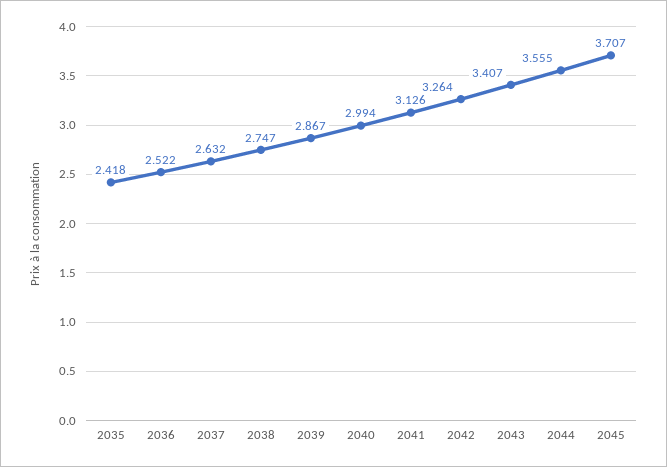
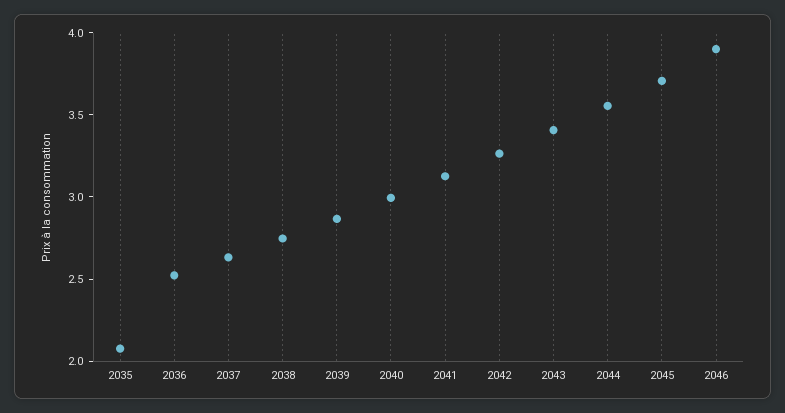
2035: 2.418 -> 2.1
2046: none -> 3.9

